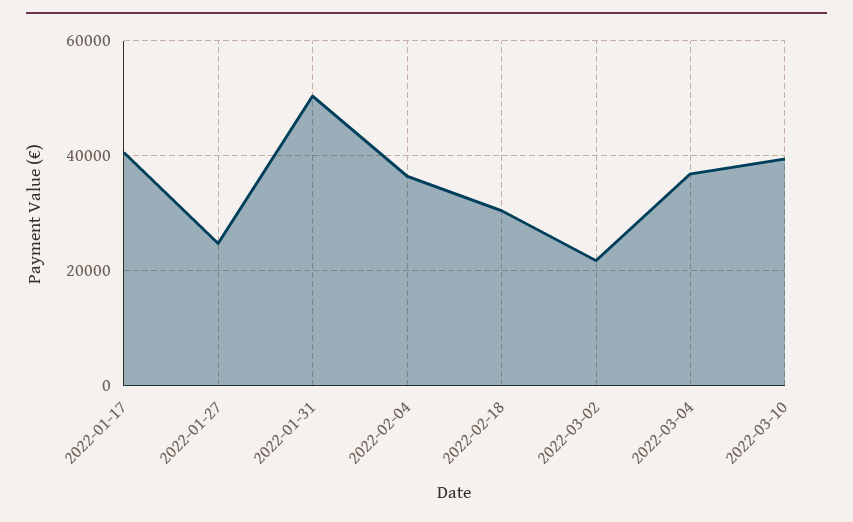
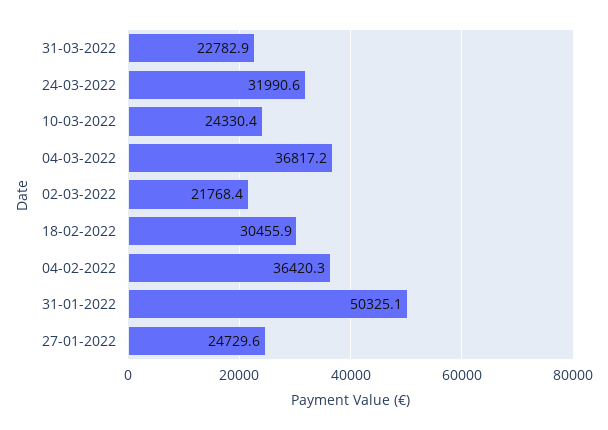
2022-01-17: 40000 -> none
2022-03-10: 40000 -> 24330.4
31-03-2022: none -> 22782.9
24-03-2022: none -> 31990.6

